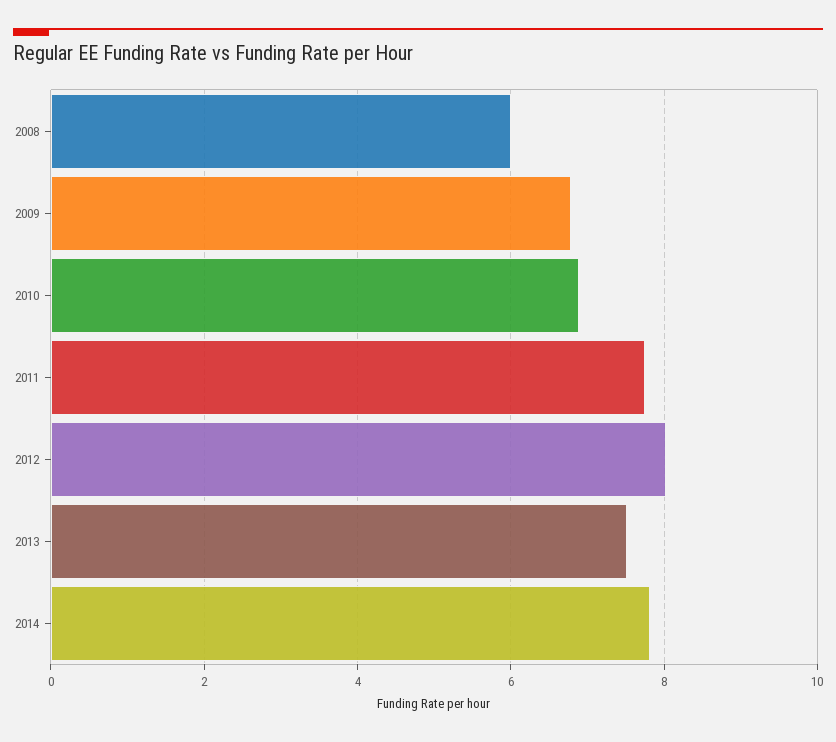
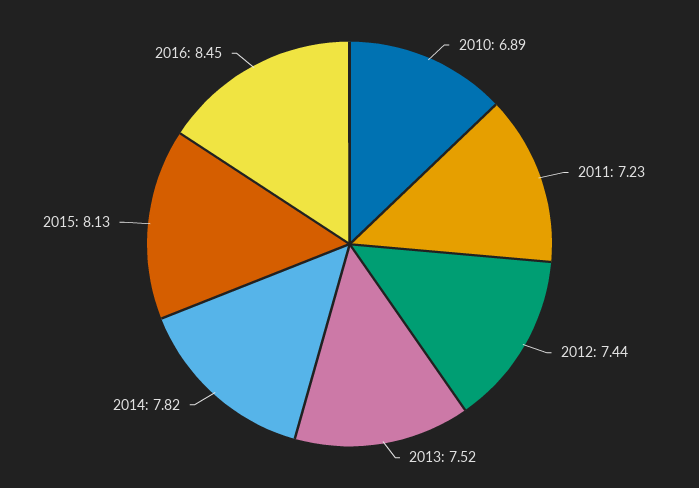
2008: 6 -> none
2009: 6.8 -> none
2011: 7.8 -> 7.23
2012: 8 -> 7.44
2015: none -> 8.13
2016: none -> 8.45

